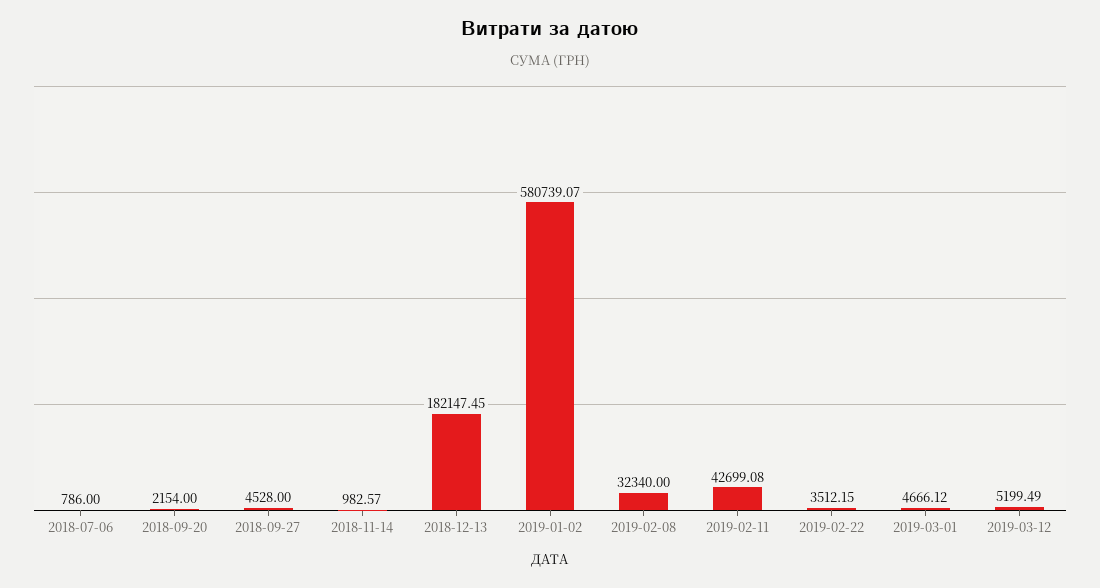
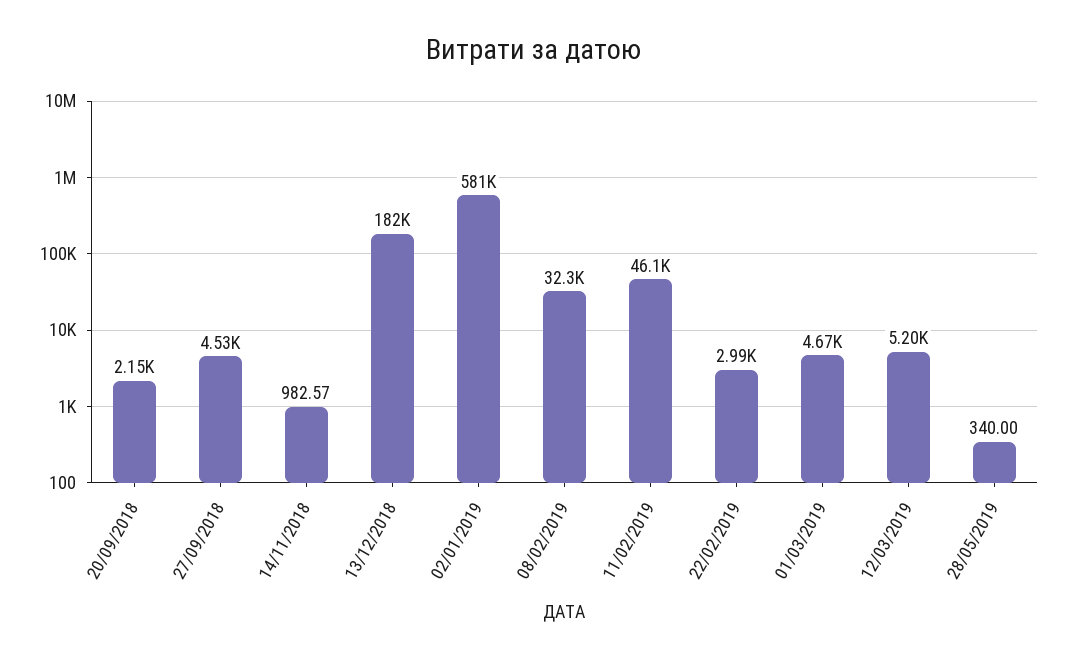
2018-07-06: 786 -> none
2019-02-11: 42699.08 -> 46100
2019-02-22: 3512.15 -> 2990
28/05/2019: none -> 340

